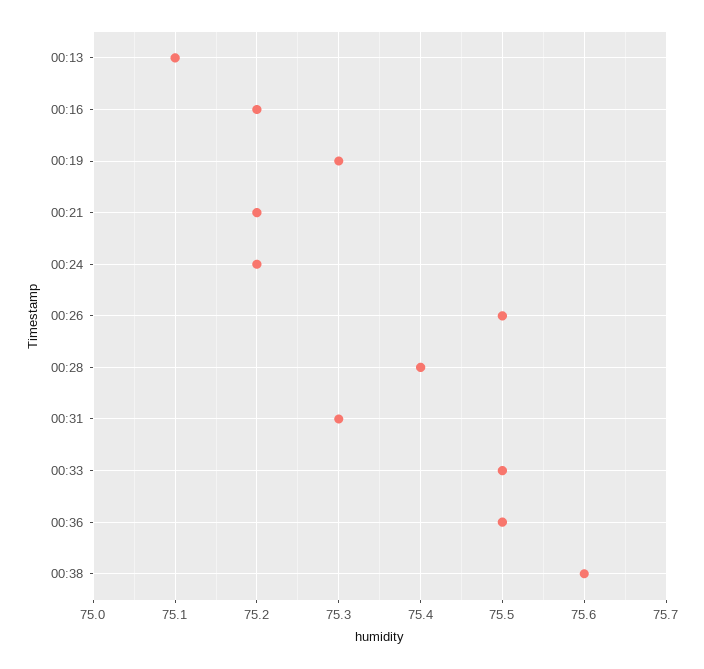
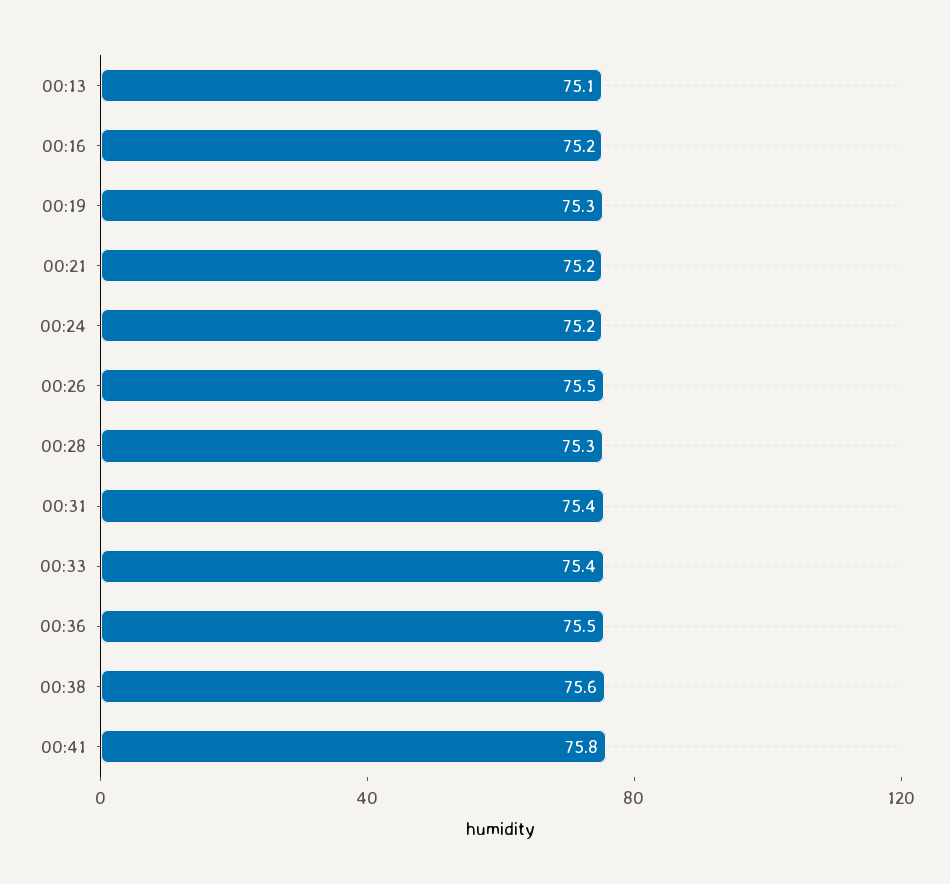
00:28: 75.4 -> 75.3
00:31: 75.3 -> 75.4
00:33: 75.5 -> 75.4
00:41: none -> 75.8

